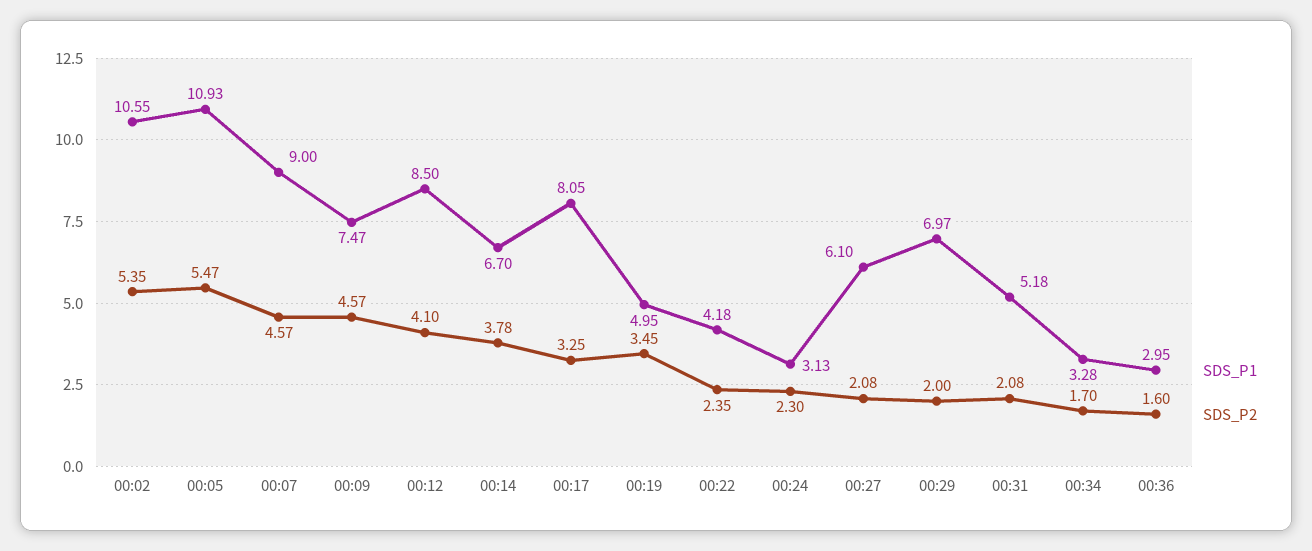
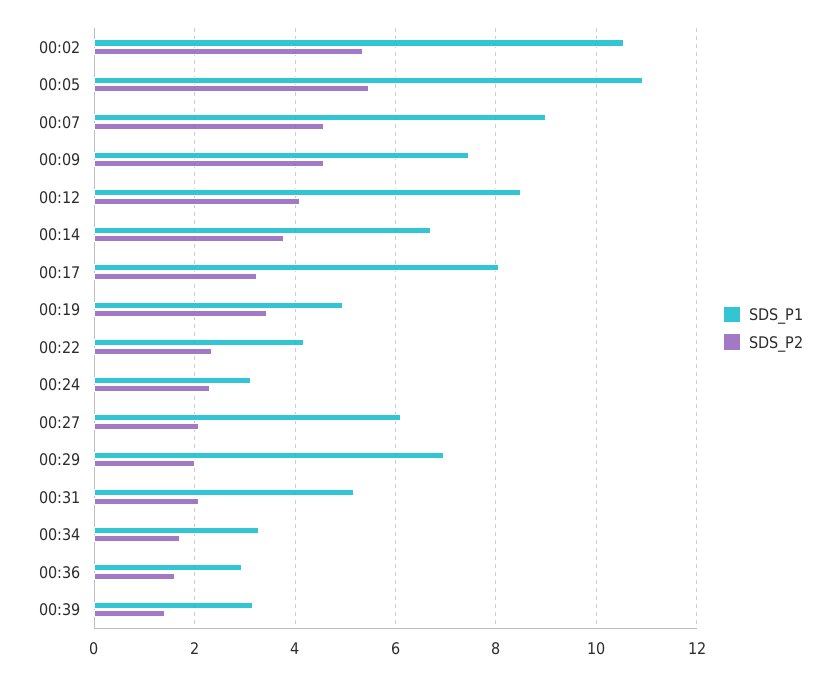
SDS_P1, 00:39: none -> 3.2
SDS_P2, 00:39: none -> 1.4

